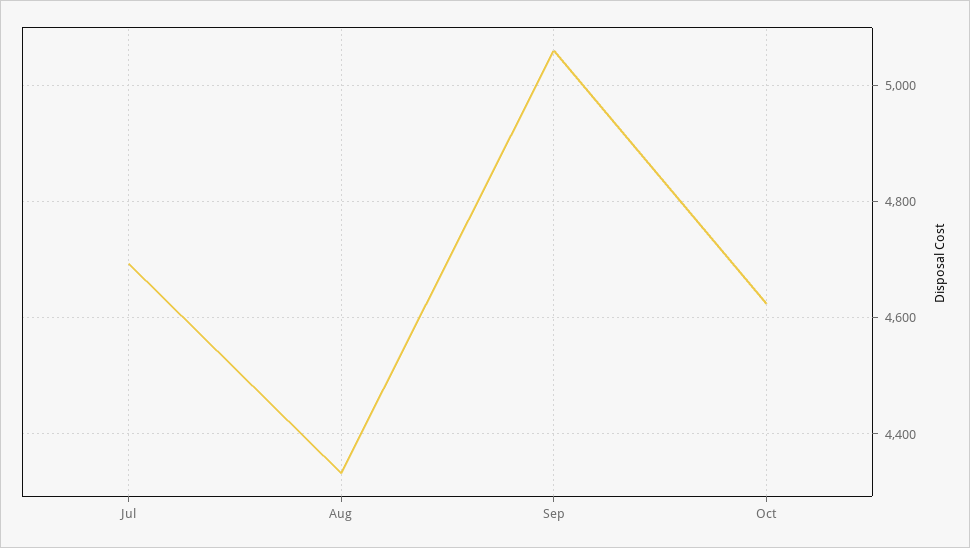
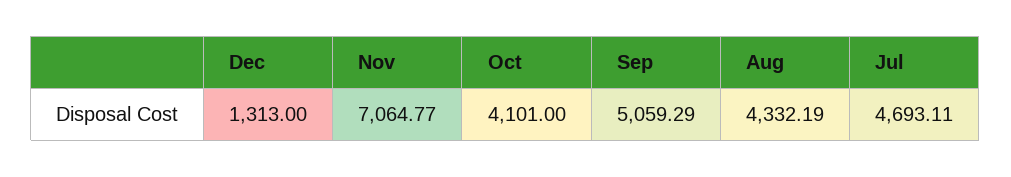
Oct: 4620 -> 4101
Dec: none -> 1313
Nov: none -> 7064.77

